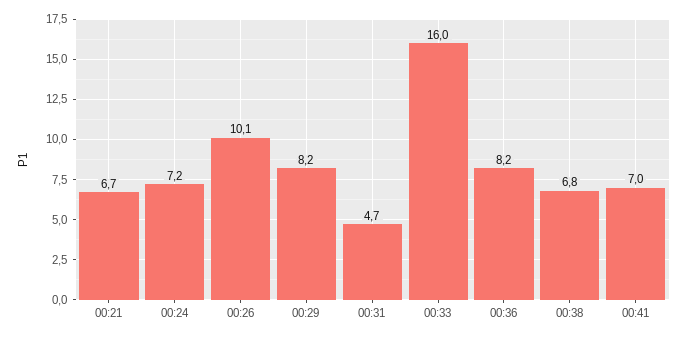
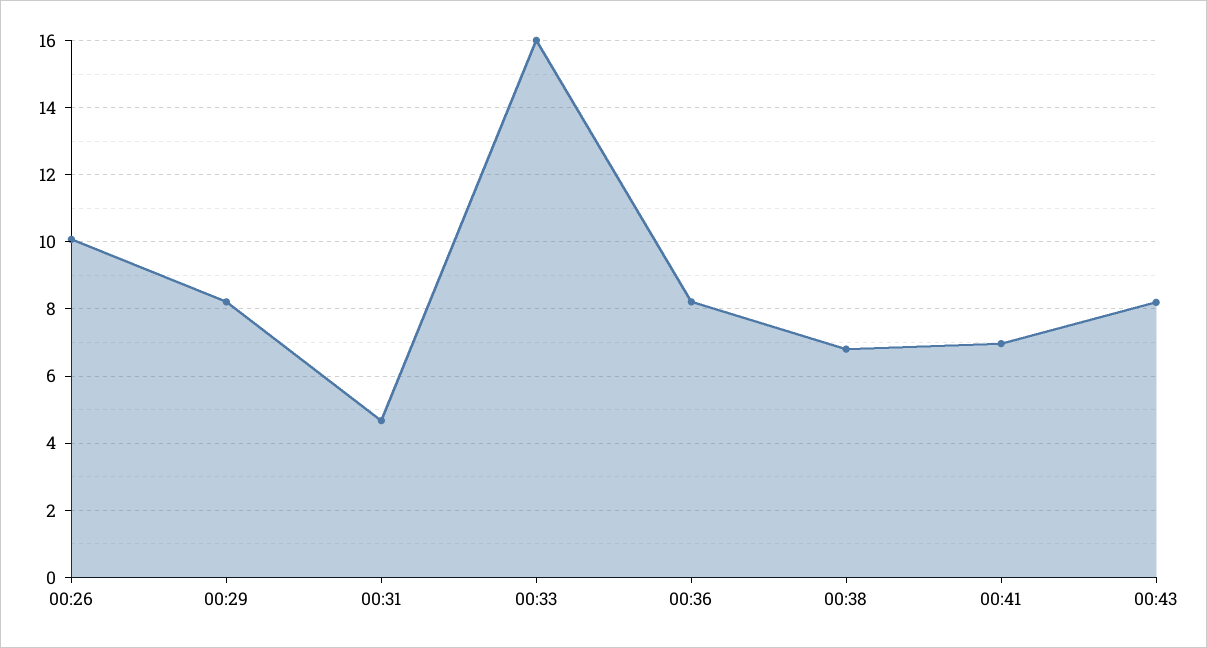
00:21: 6.7 -> none
00:24: 7.2 -> none
00:43: none -> 8.2

